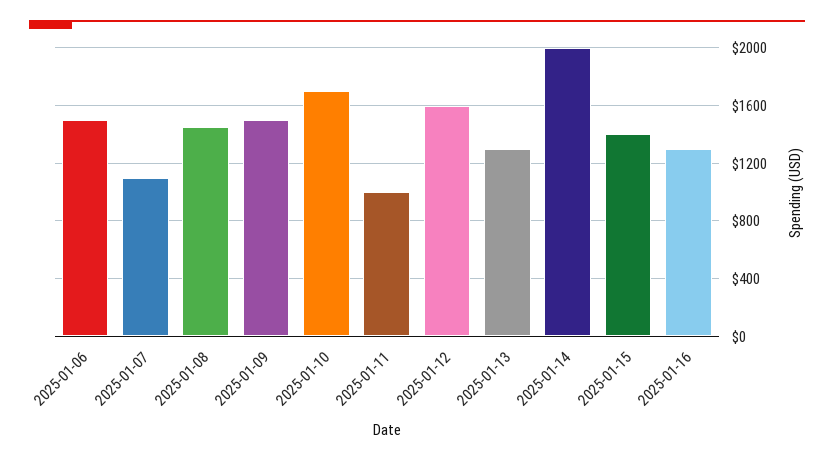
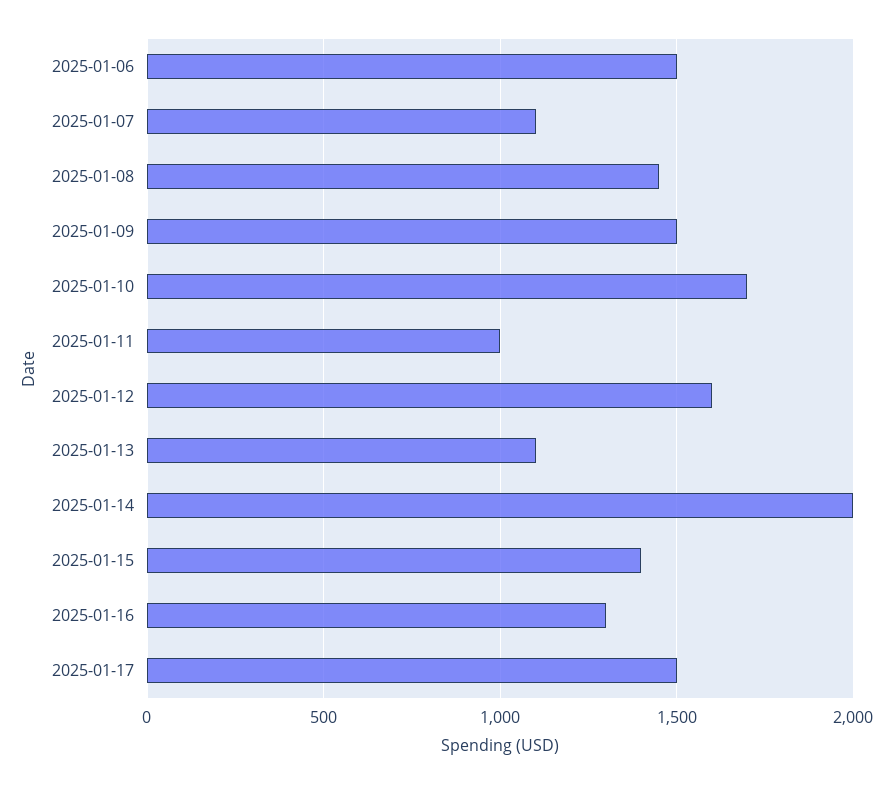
2025-01-13: 1300 -> 1100
2025-01-17: none -> 1500

